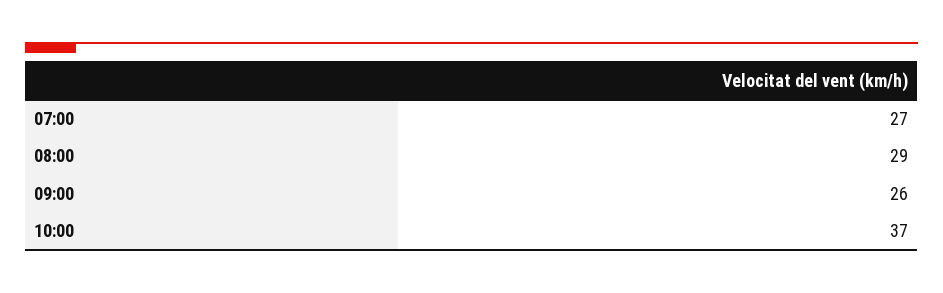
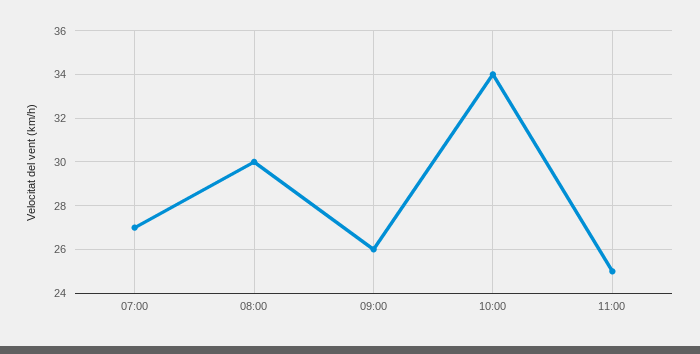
08:00: 29 -> 30
10:00: 37 -> 34
11:00: none -> 25

